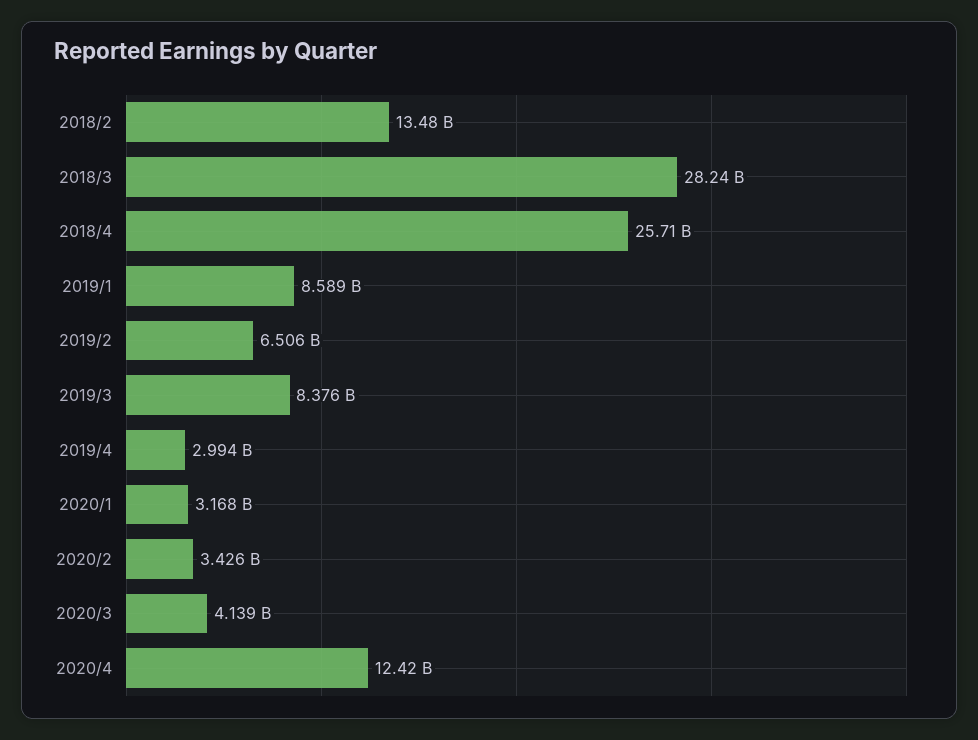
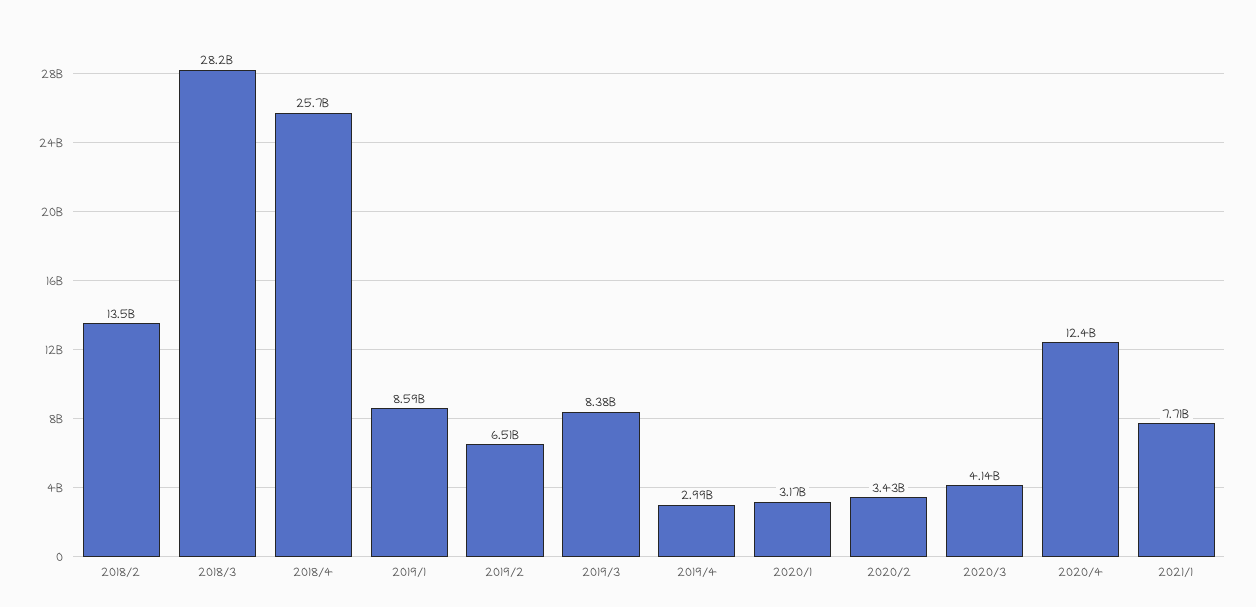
2021/1: none -> 7710000000

